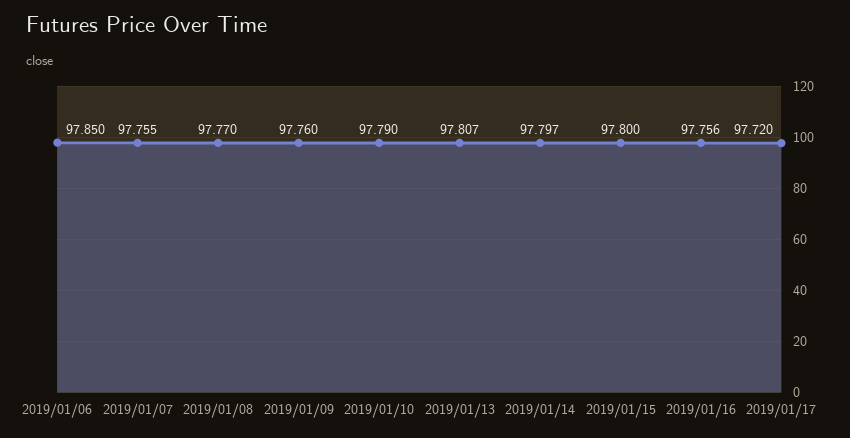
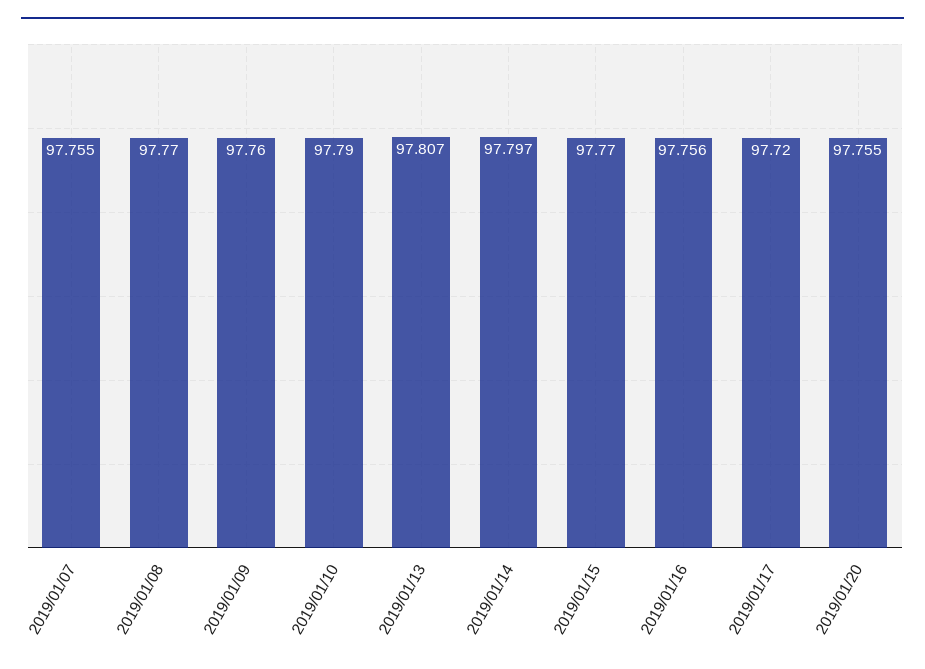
2019/01/06: 97.85 -> none
2019/01/15: 97.8 -> 97.77
2019/01/20: none -> 97.755

